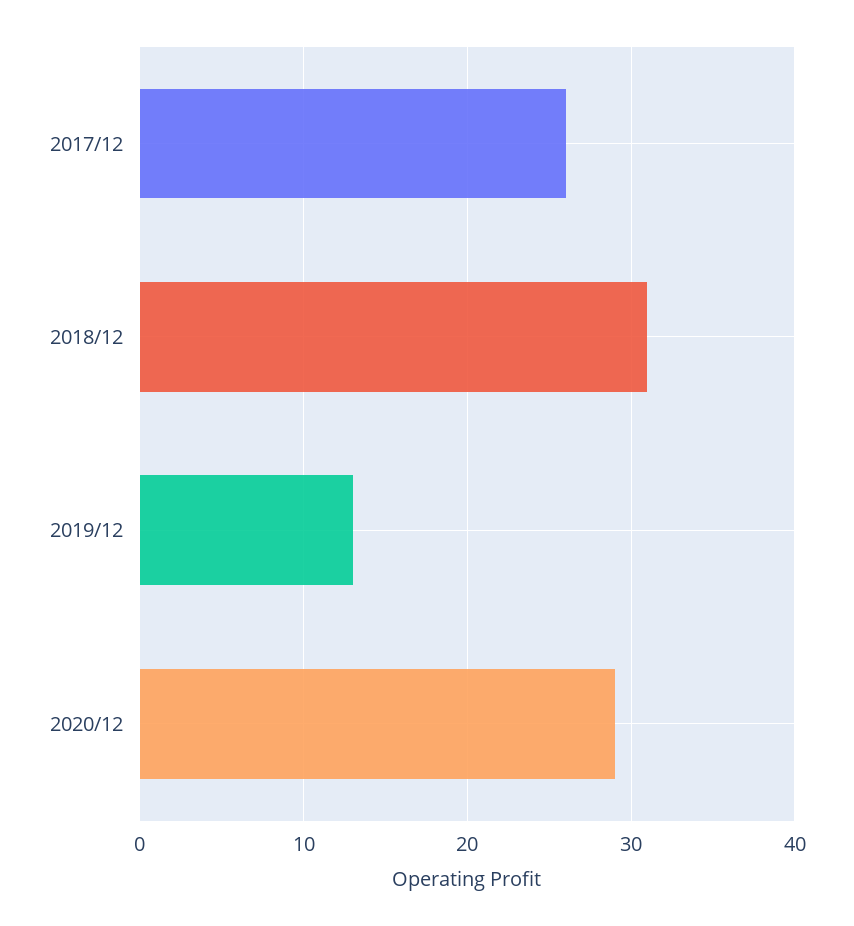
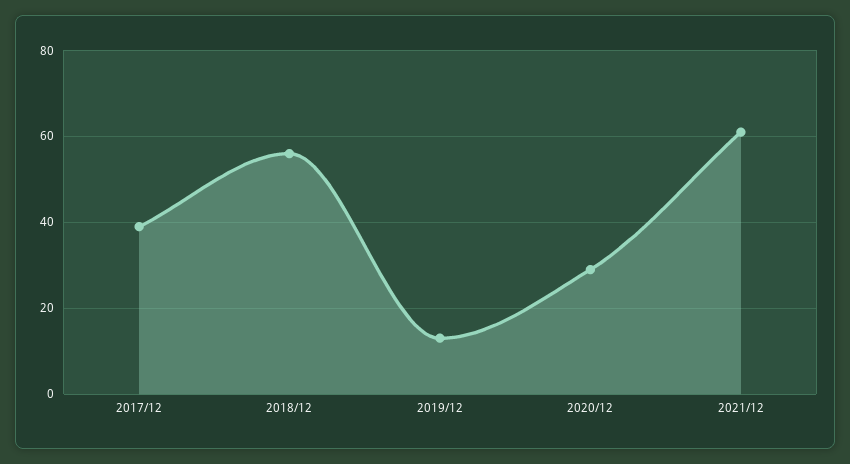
2017/12: 26 -> 40
2018/12: 31 -> 55
2021/12: none -> 60

